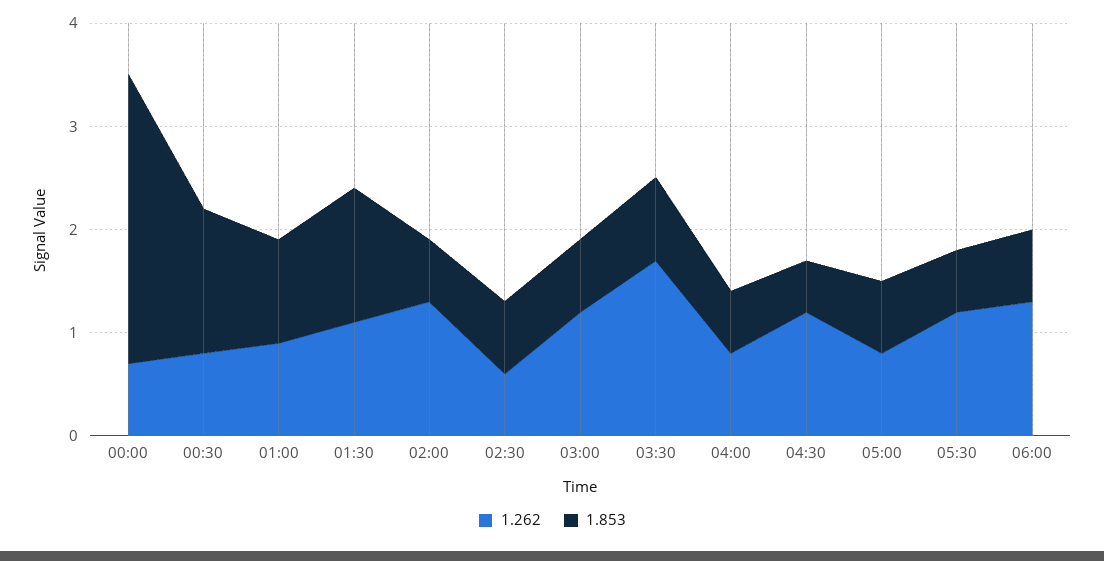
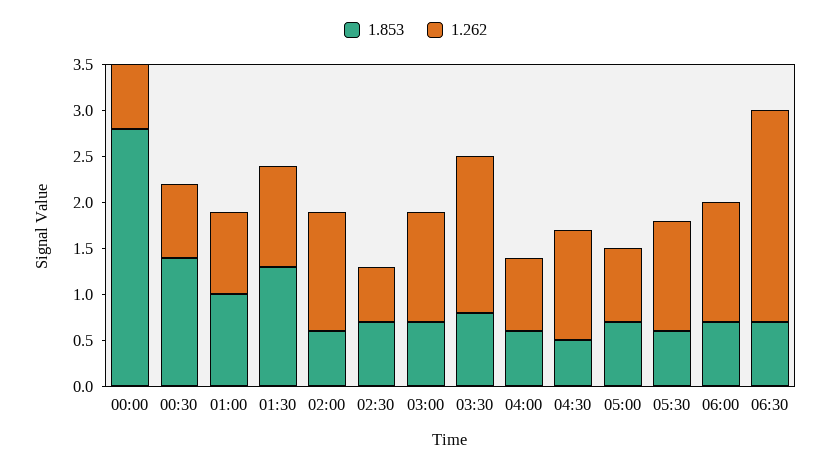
1.853, 06:30: none -> 0.7
1.262, 06:30: none -> 2.3

